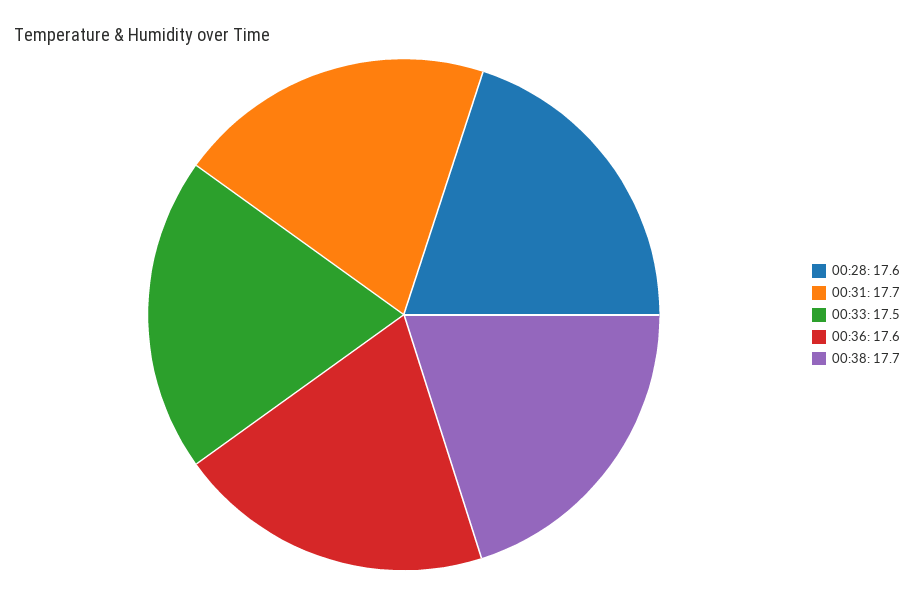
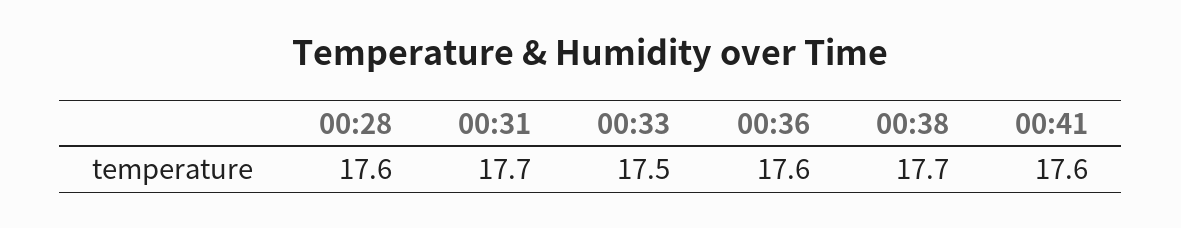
00:41: none -> 17.6

